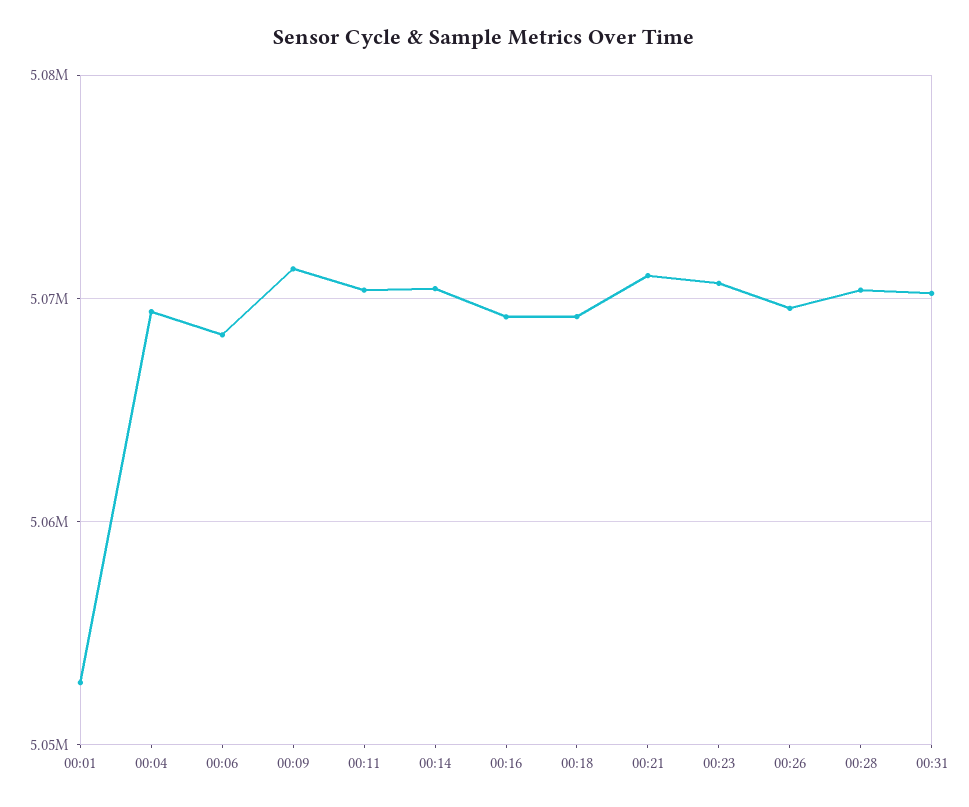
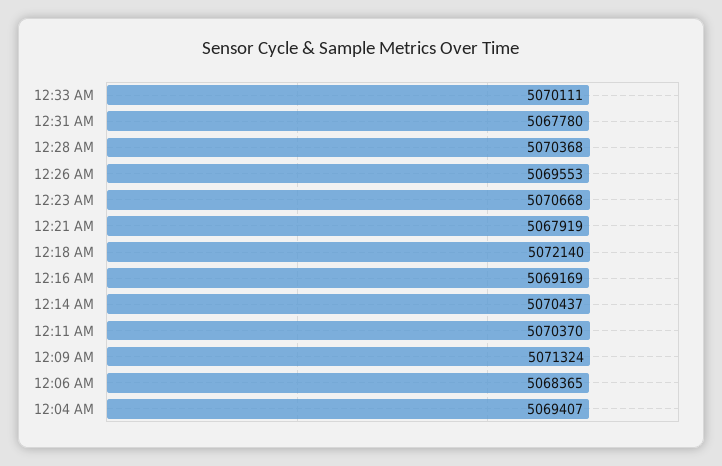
00:01: 5053000 -> none
00:18: 5069000 -> 5072140
00:21: 5071000 -> 5067919
00:31: 5070000 -> 5067780
12:33 AM: none -> 5070111

